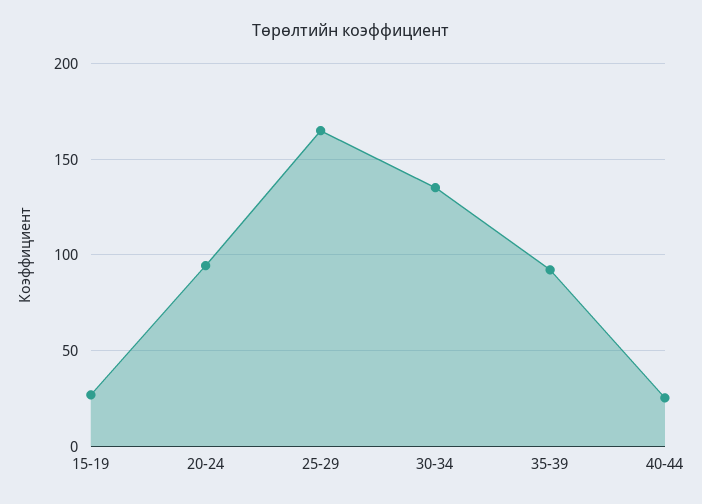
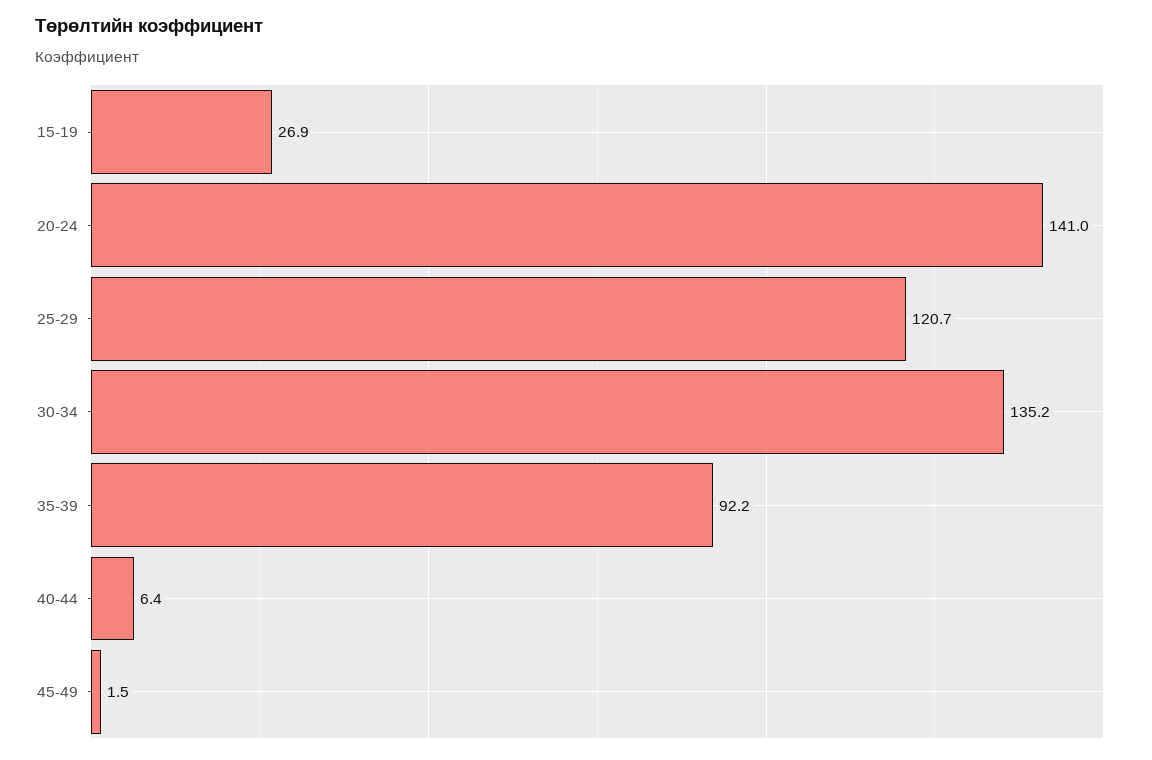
20-24: 95 -> 141
25-29: 165 -> 120.7
40-44: 25 -> 6.4
45-49: none -> 1.5

